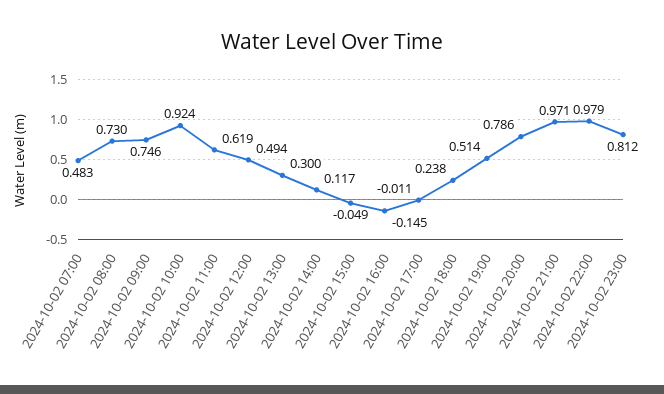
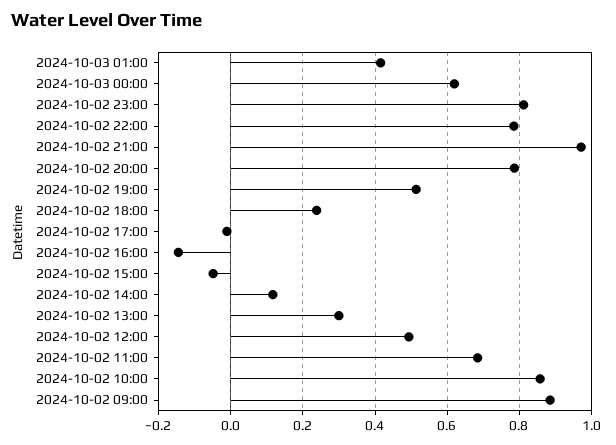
2024-10-02 07:00: 0.483 -> none
2024-10-02 08:00: 0.73 -> none
2024-10-02 09:00: 0.746 -> 0.88
2024-10-02 10:00: 0.924 -> 0.86
2024-10-02 11:00: 0.619 -> 0.68
2024-10-02 22:00: 0.979 -> 0.78
2024-10-03 01:00: none -> 0.42
2024-10-03 00:00: none -> 0.62

